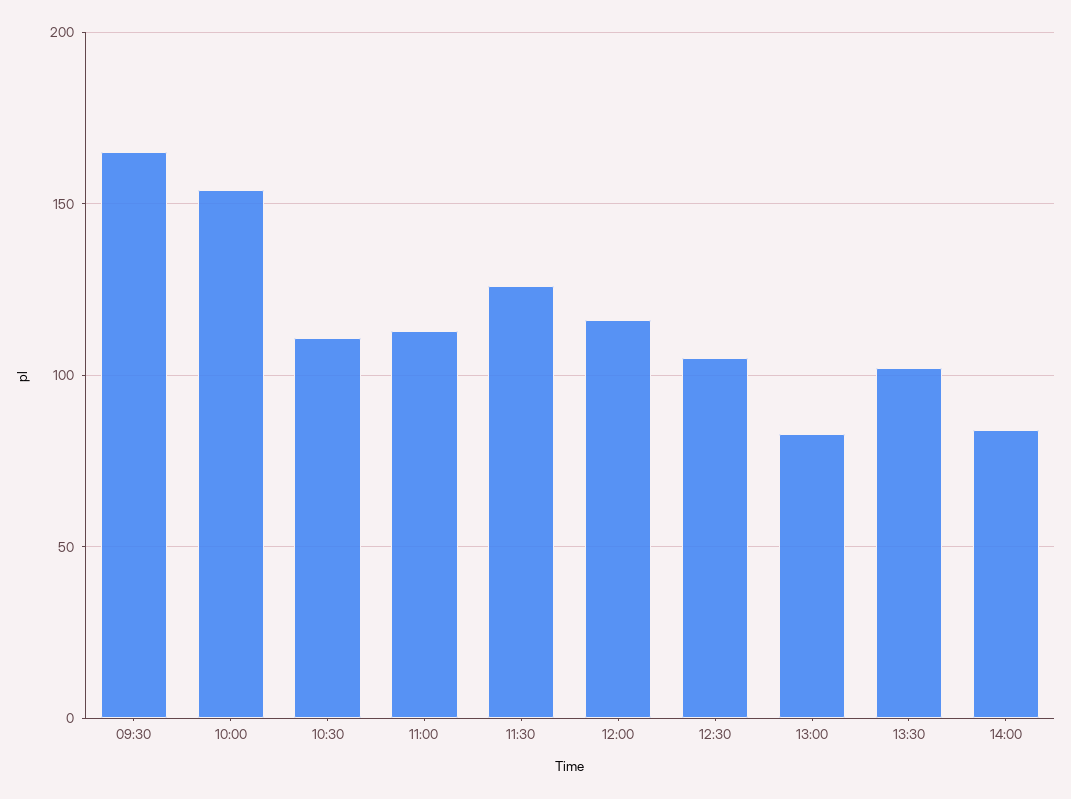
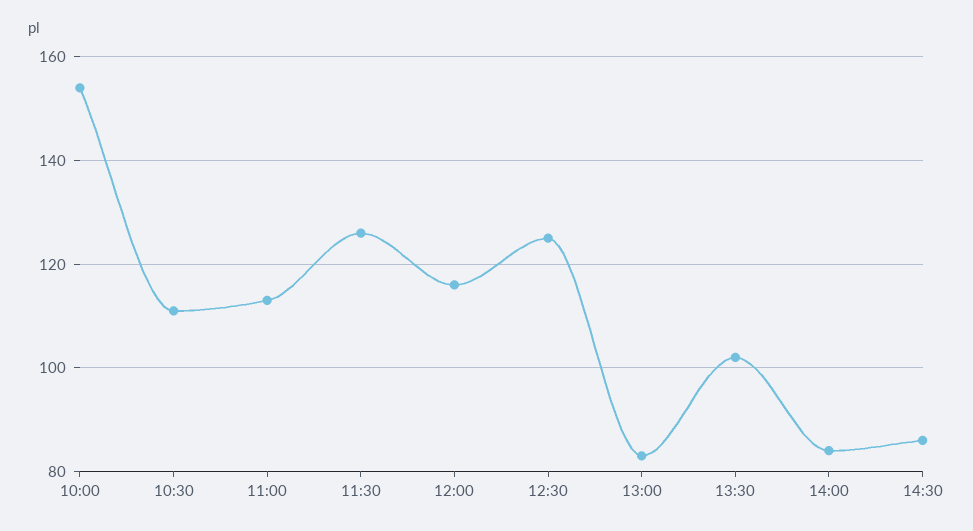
09:30: 165 -> none
12:30: 105 -> 125
14:30: none -> 85

